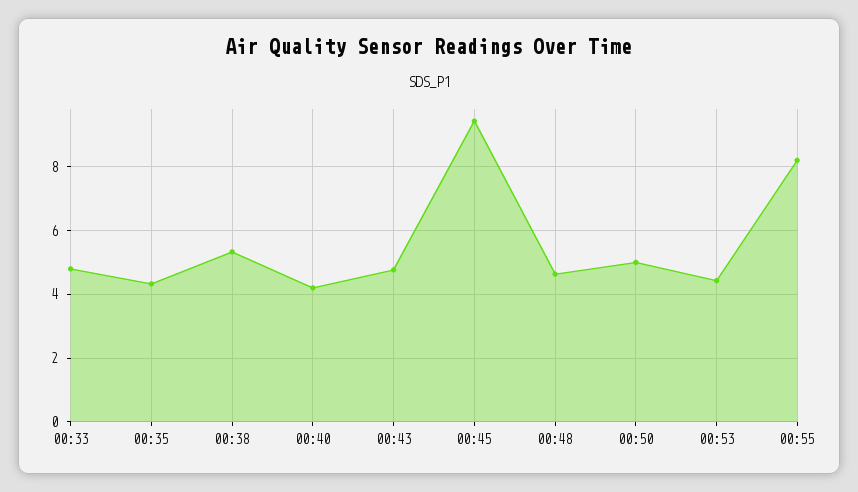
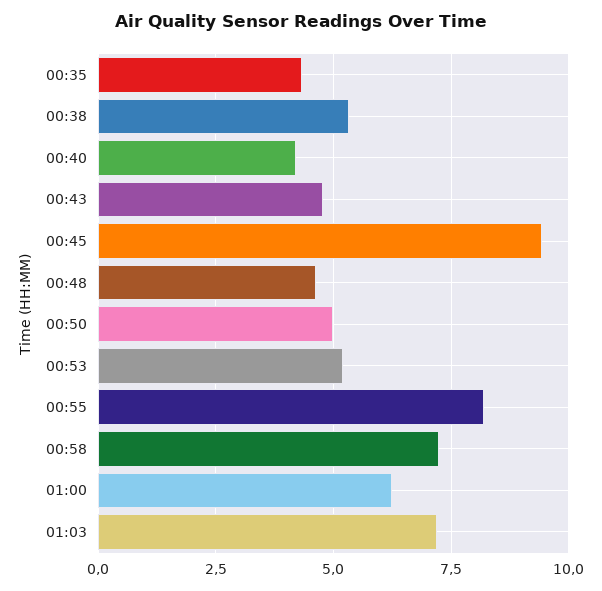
00:33: 4.8 -> none
00:53: 4.4 -> 5.25
00:58: none -> 7.25
01:00: none -> 6.25
01:03: none -> 7.25

